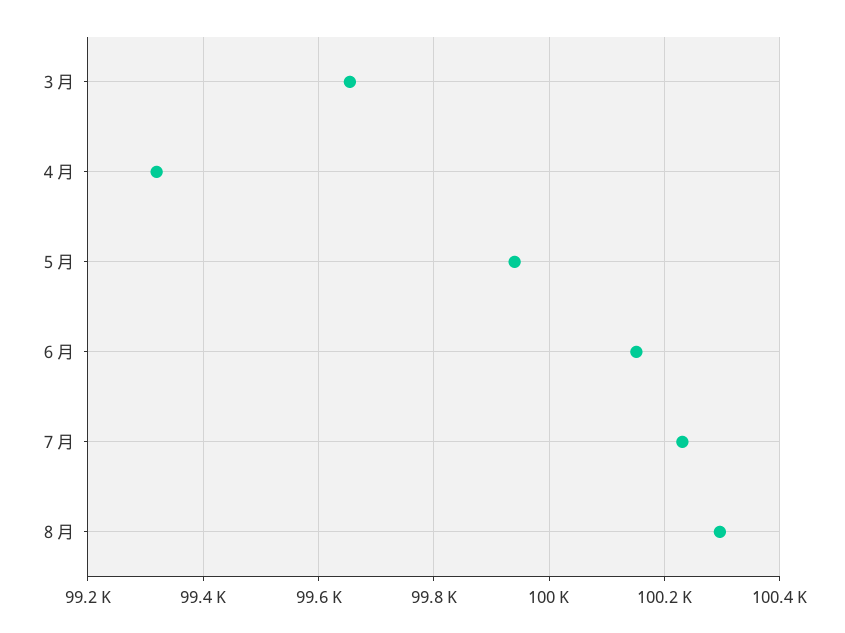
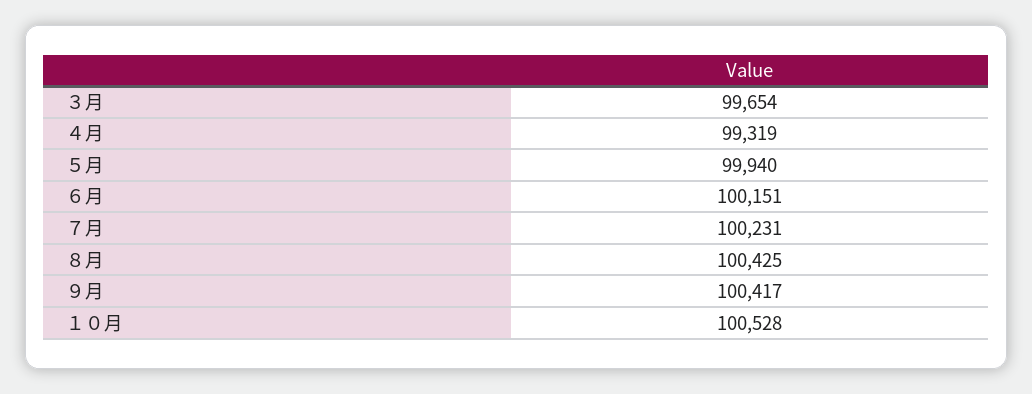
８月: 100300 -> 100425
９月: none -> 100417
１０月: none -> 100528

